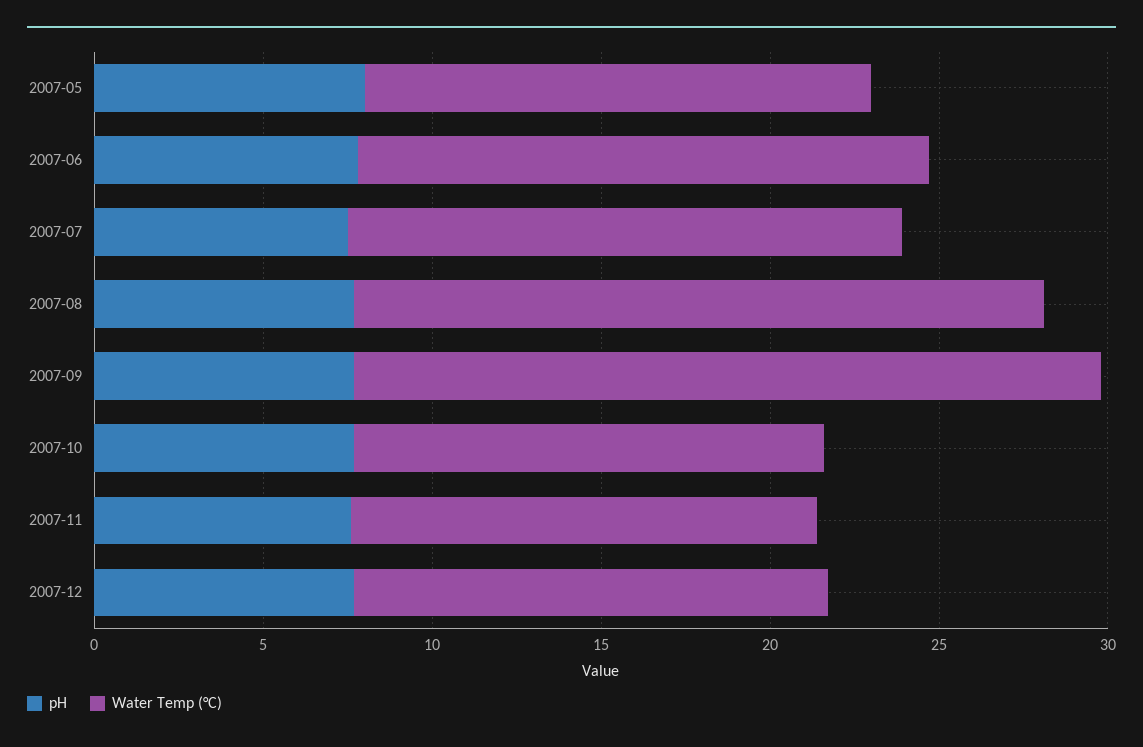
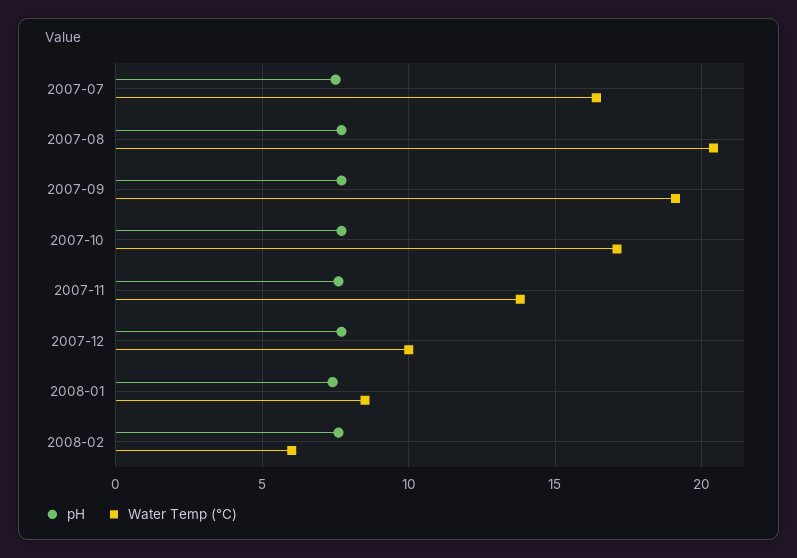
pH, 2007-05: 8 -> none
Water Temp (°C), 2007-05: 15 -> none
pH, 2007-06: 8 -> none
Water Temp (°C), 2007-06: 17 -> none
Water Temp (°C), 2007-09: 22 -> 19
Water Temp (°C), 2007-10: 14 -> 17
Water Temp (°C), 2007-12: 14 -> 10
pH, 2008-01: none -> 7.5
Water Temp (°C), 2008-01: none -> 8.5
pH, 2008-02: none -> 7.5
Water Temp (°C), 2008-02: none -> 6

